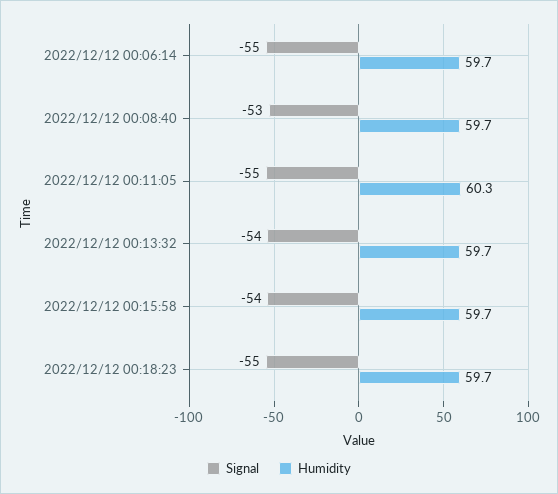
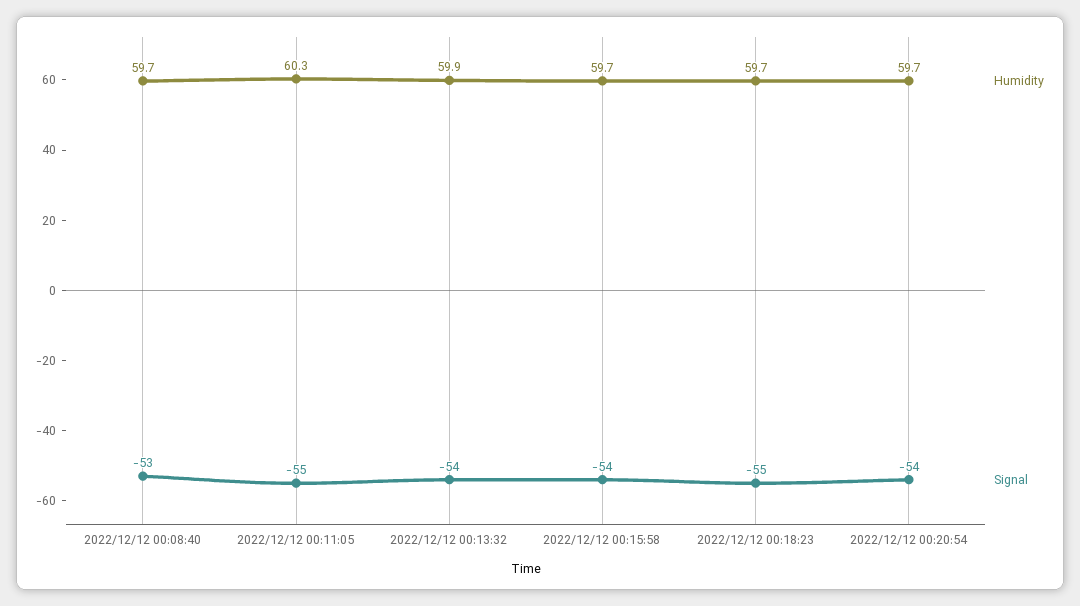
Signal, 2022/12/12 00:06:14: -55 -> none
Humidity, 2022/12/12 00:06:14: 59.7 -> none
Humidity, 2022/12/12 00:13:32: 59.7 -> 59.9
Humidity, 2022/12/12 00:20:54: none -> 59.7
Signal, 2022/12/12 00:20:54: none -> -54

